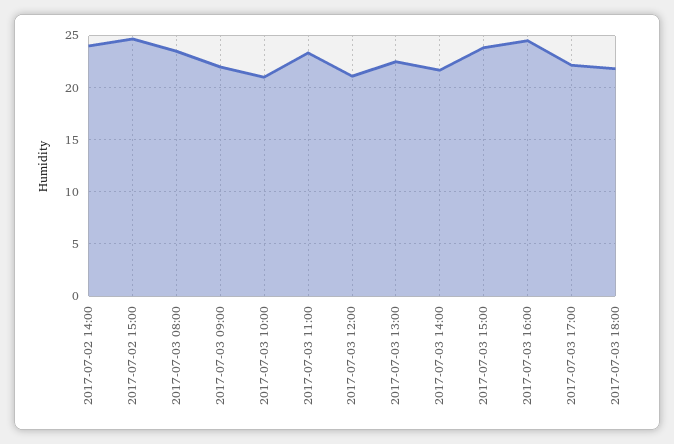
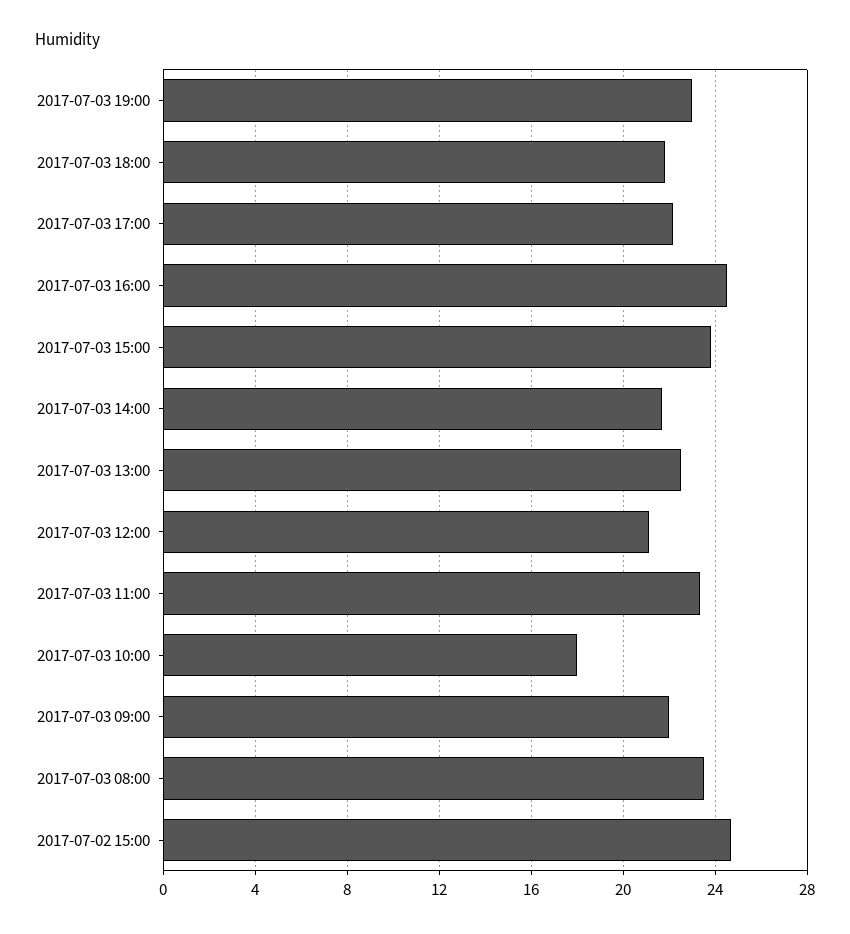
2017-07-02 14:00: 24 -> none
2017-07-03 10:00: 21 -> 18
2017-07-03 19:00: none -> 23

